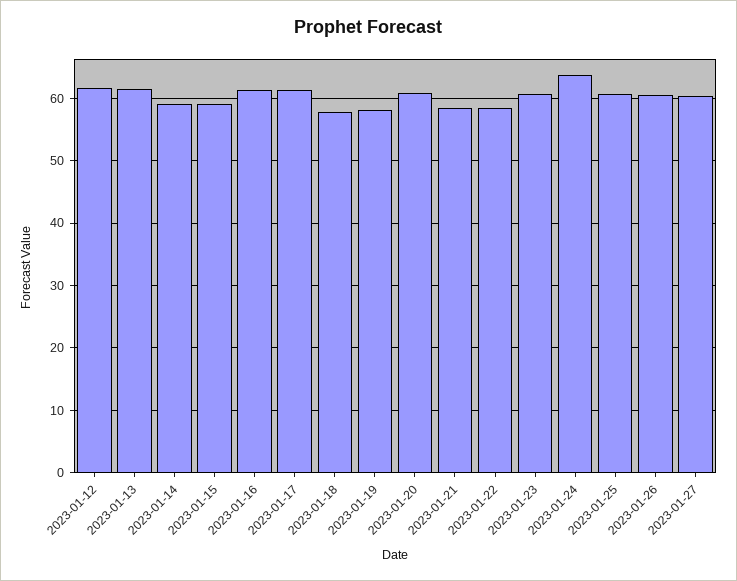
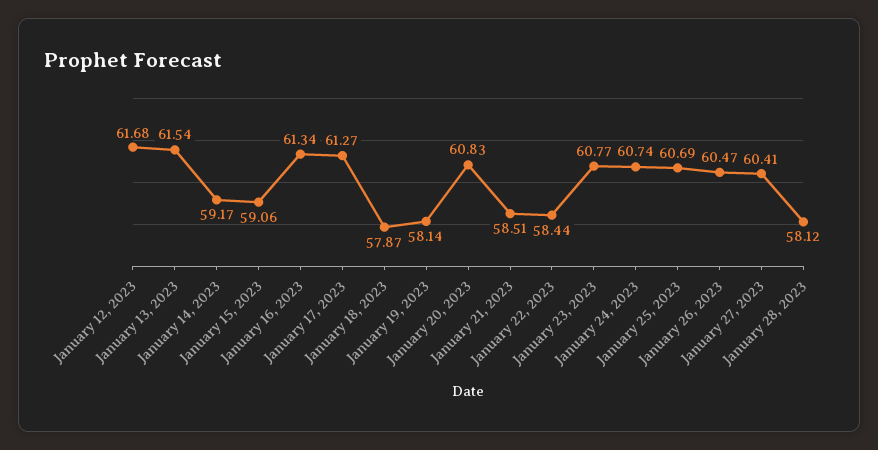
2023-01-24: 64 -> 60.74
January 28, 2023: none -> 58.12

